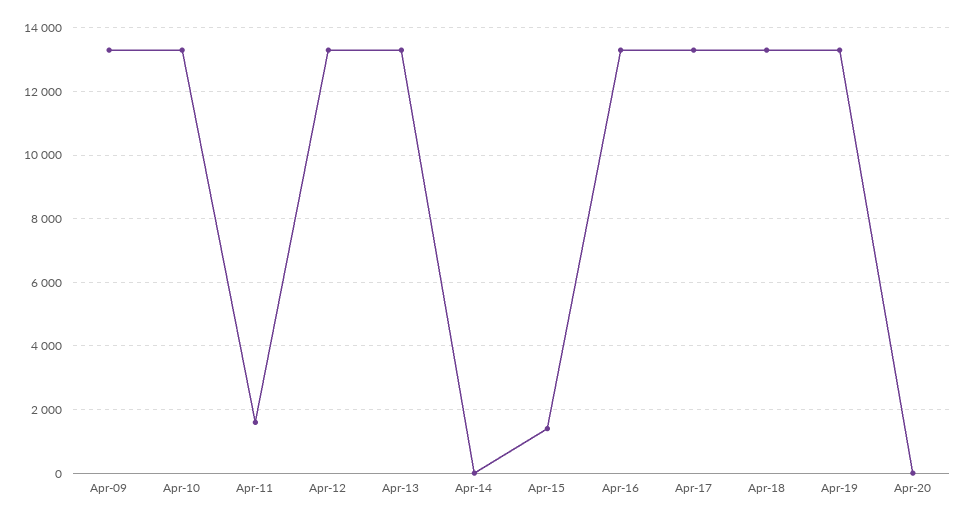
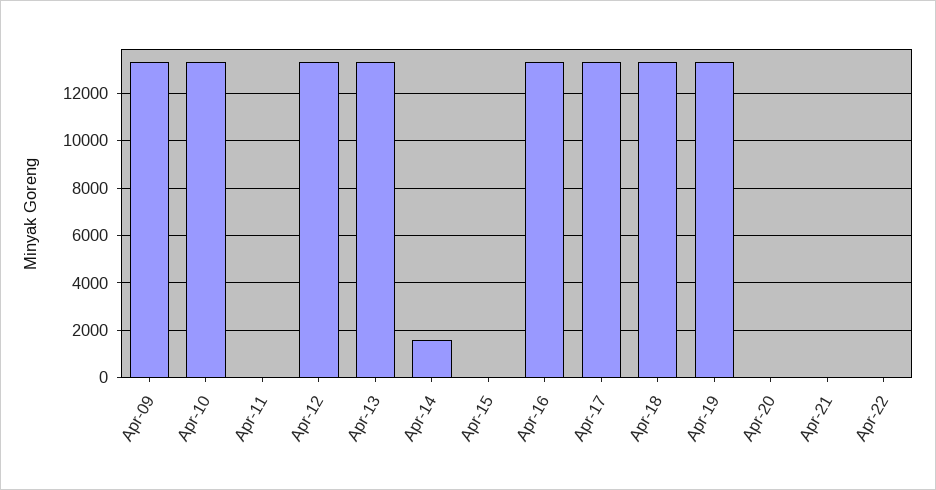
Apr-11: 1600 -> 0
Apr-14: 0 -> 1500
Apr-15: 1400 -> 0
Apr-21: none -> 0
Apr-22: none -> 0

